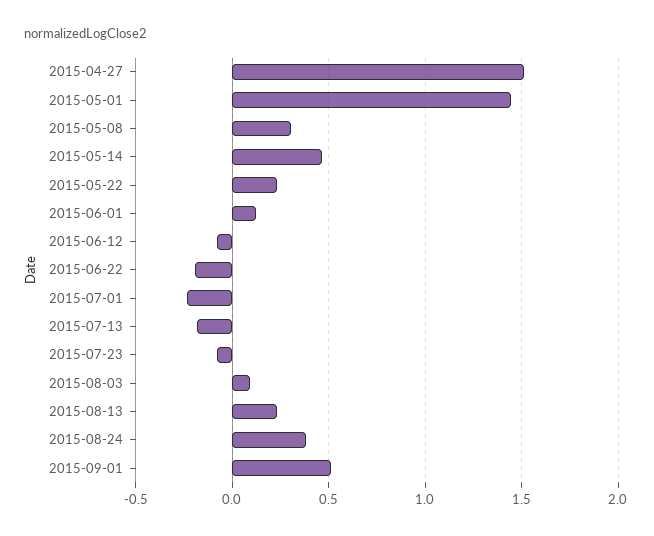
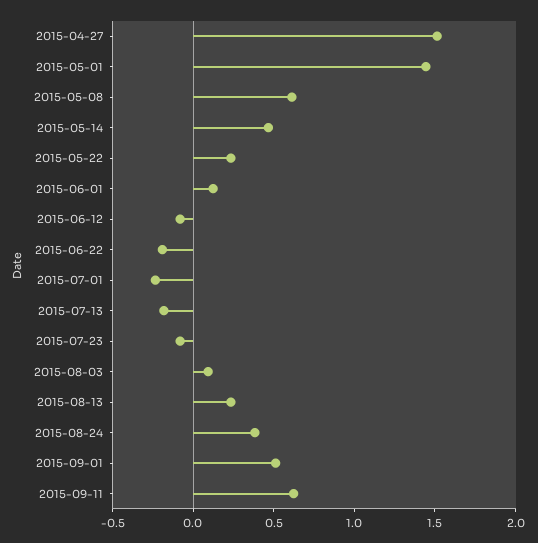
2015-05-08: 0.3 -> 0.6
2015-09-11: none -> 0.6

